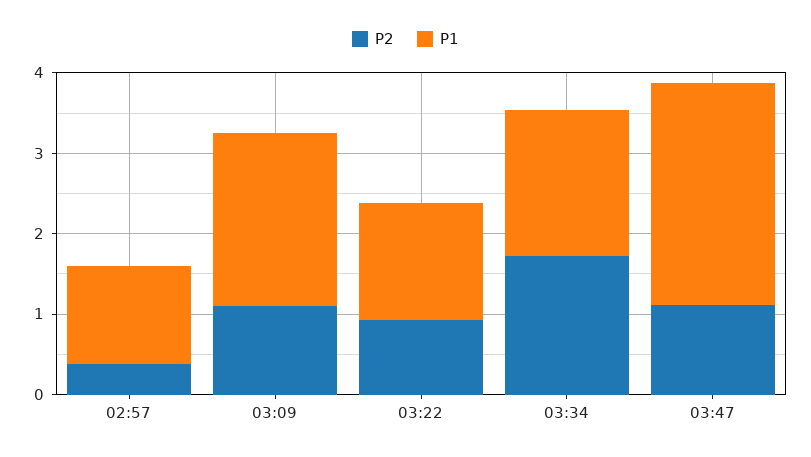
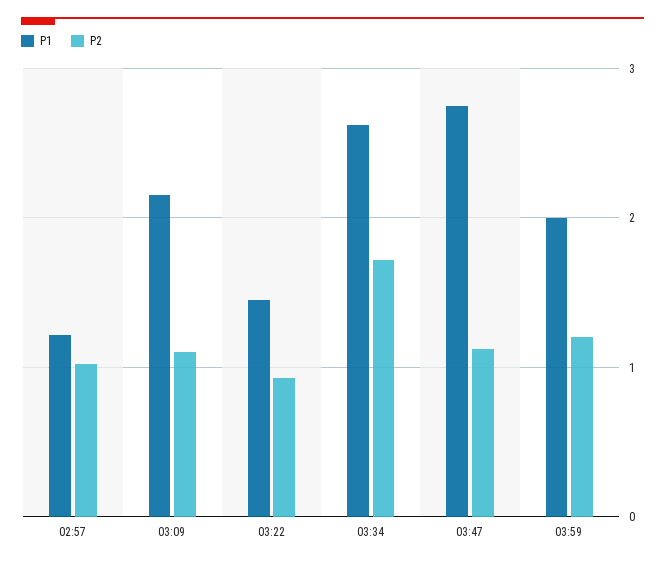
P2, 02:57: 0.4 -> 1
P1, 03:34: 1.8 -> 2.6
P1, 03:59: none -> 2
P2, 03:59: none -> 1.2

